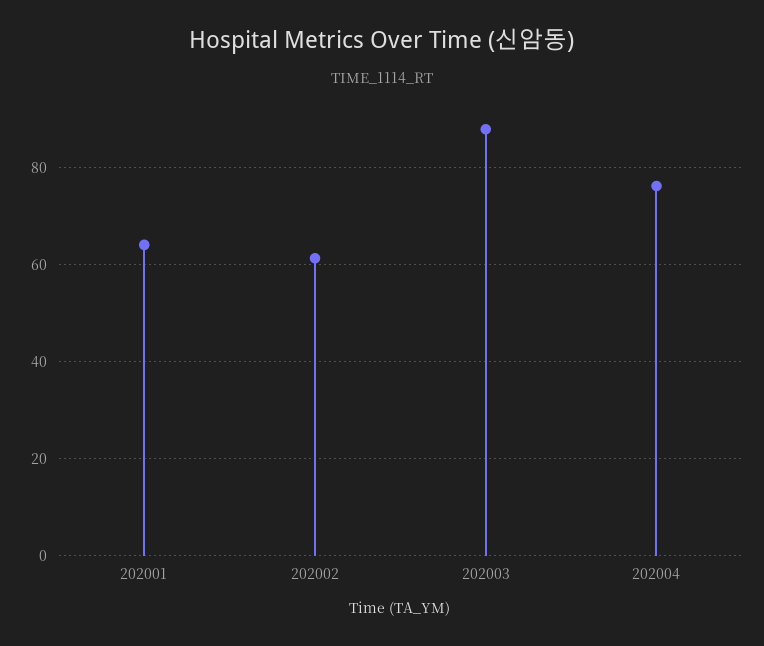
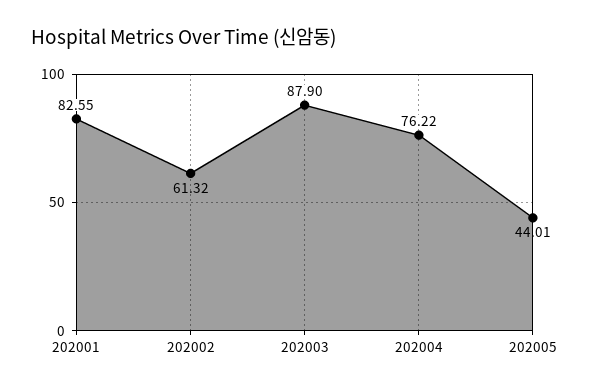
202001: 64 -> 82.55
202005: none -> 44.01

